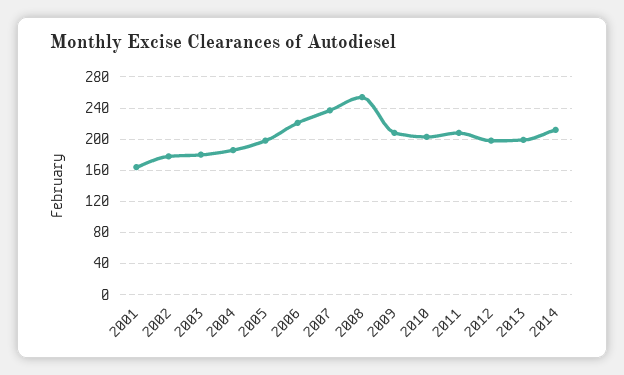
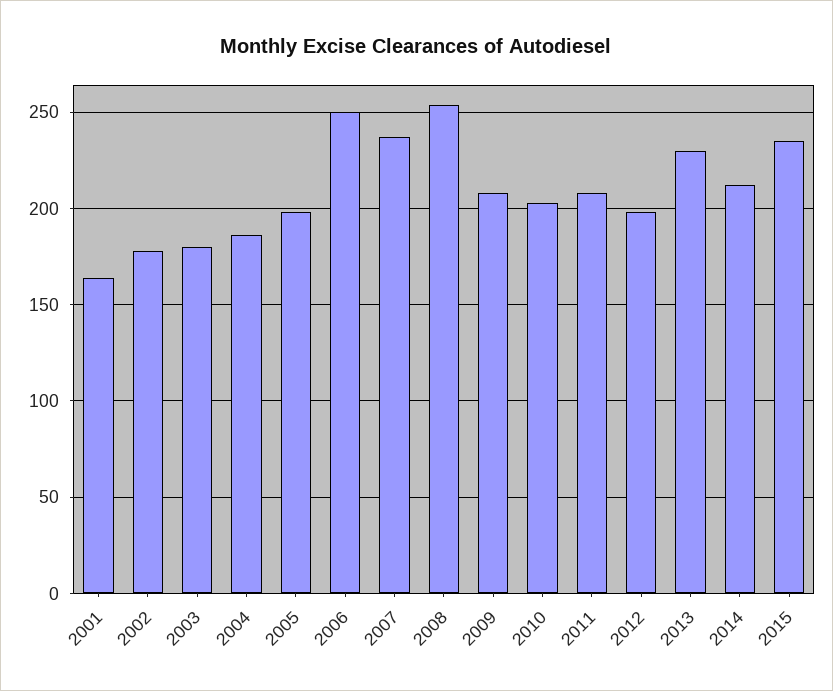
2006: 220 -> 250
2013: 200 -> 230
2015: none -> 235

